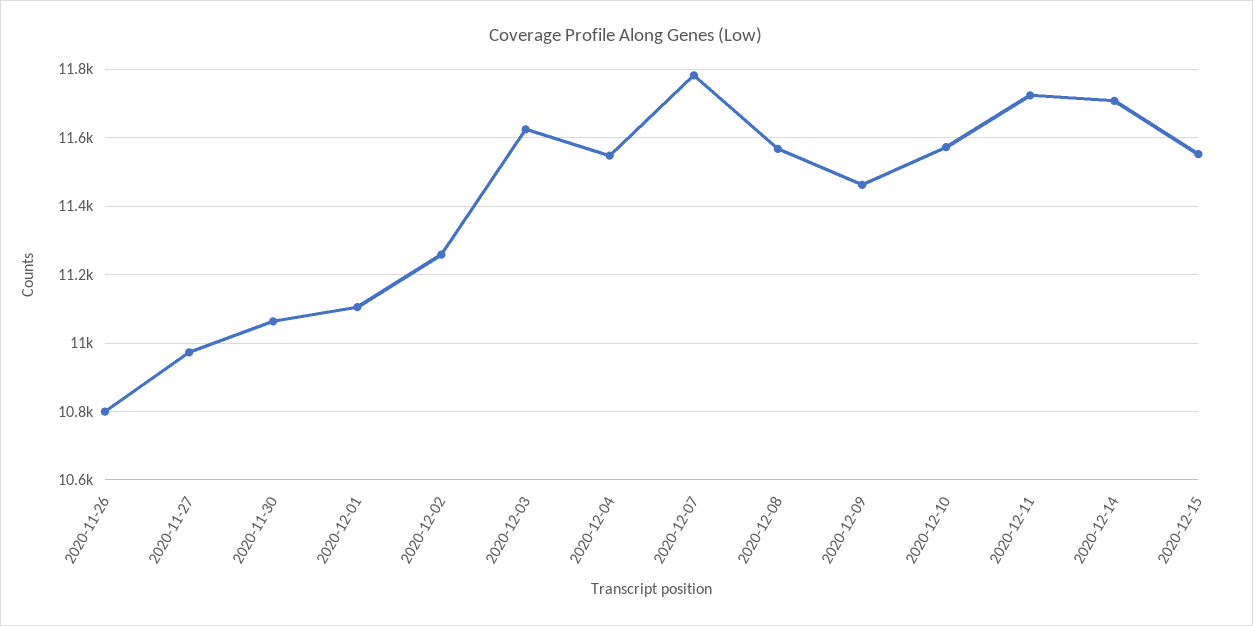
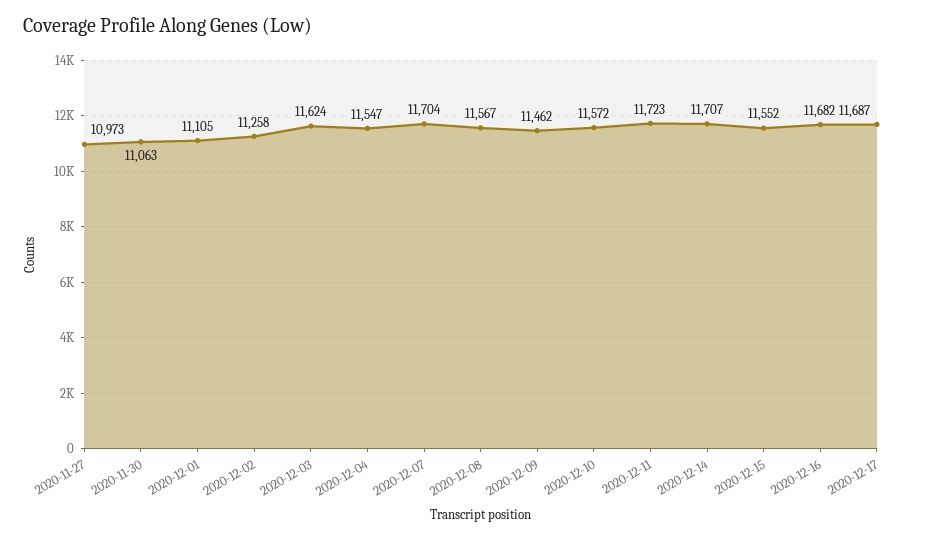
2020-11-26: 10800 -> none
2020-12-07: 11780 -> 11704
2020-12-16: none -> 11682
2020-12-17: none -> 11687

